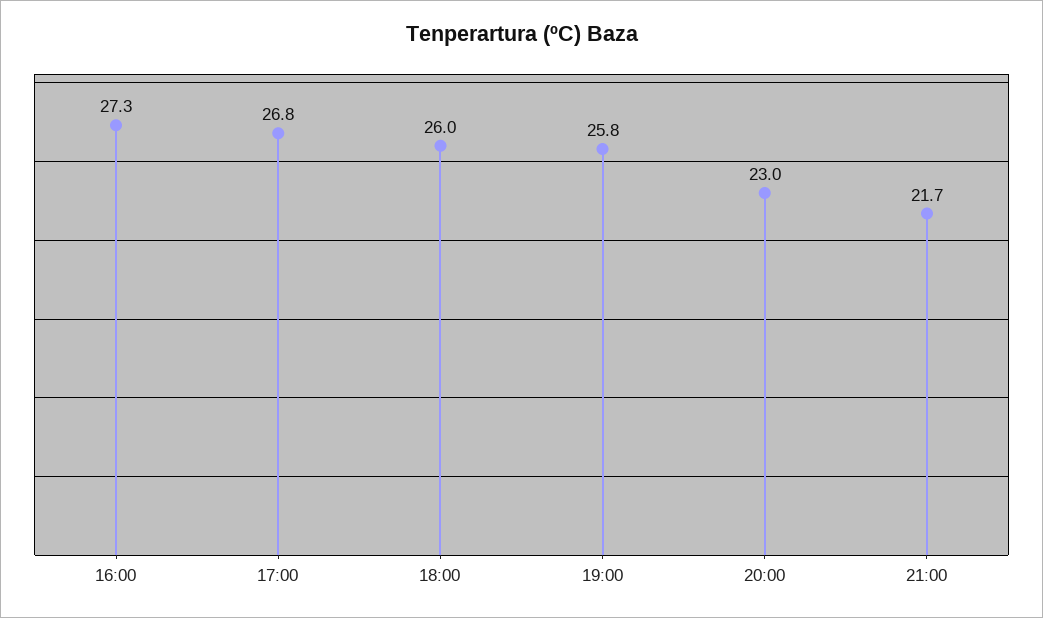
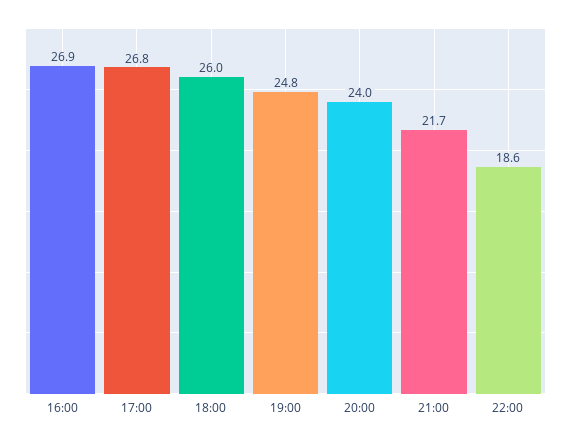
16:00: 27.3 -> 26.9
19:00: 25.8 -> 24.8
20:00: 23 -> 24
22:00: none -> 18.6

